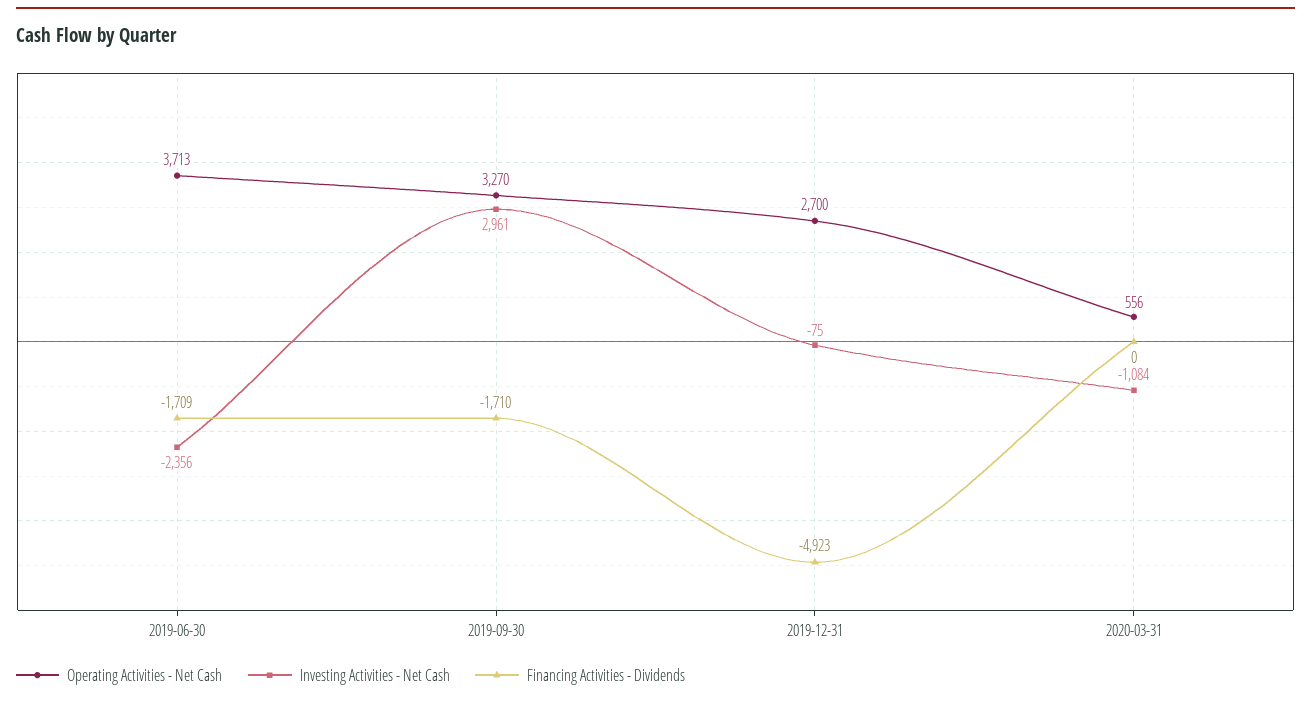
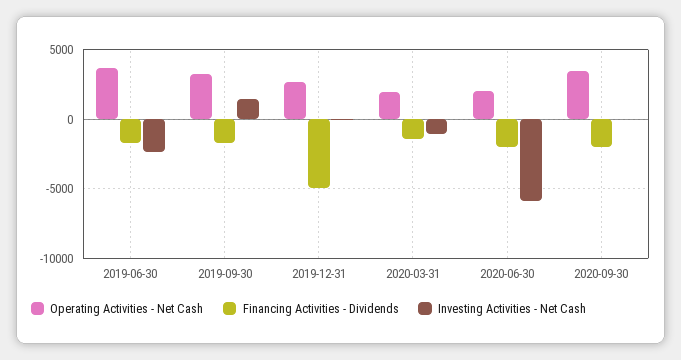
Investing Activities - Net Cash, 2019-09-30: 2961 -> 1500
Operating Activities - Net Cash, 2020-03-31: 556 -> 2000
Financing Activities - Dividends, 2020-03-31: 0 -> -1500
Operating Activities - Net Cash, 2020-06-30: none -> 2000
Financing Activities - Dividends, 2020-06-30: none -> -2000
Investing Activities - Net Cash, 2020-06-30: none -> -6000
Operating Activities - Net Cash, 2020-09-30: none -> 3500
Financing Activities - Dividends, 2020-09-30: none -> -2000
Investing Activities - Net Cash, 2020-09-30: none -> 0

